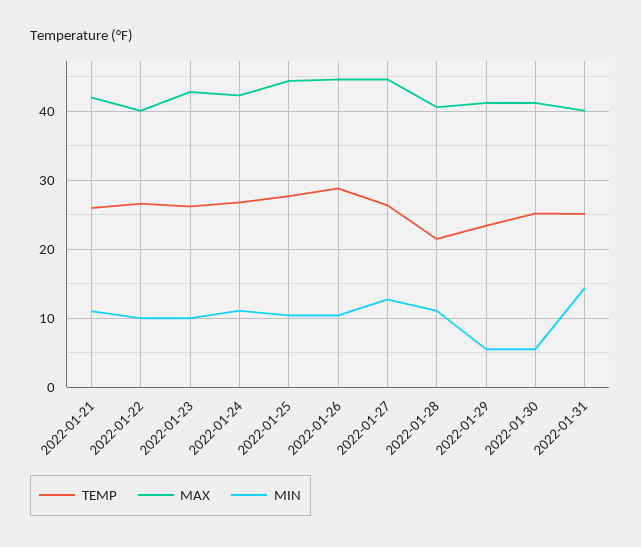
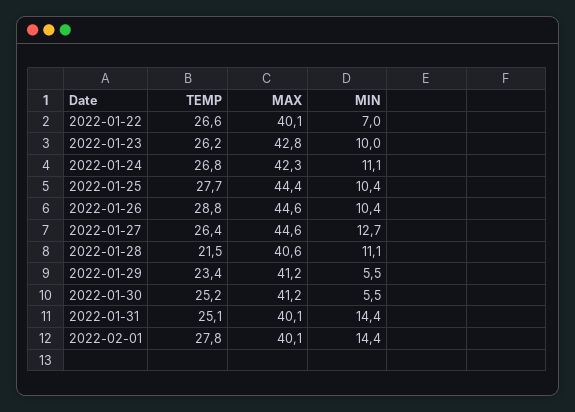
TEMP, 2022-01-21: 26 -> none
MAX, 2022-01-21: 42 -> none
MIN, 2022-01-21: 11 -> none
MIN, 2022-01-22: 10 -> 7
TEMP, 2022-02-01: none -> 27.8
MAX, 2022-02-01: none -> 40.1
MIN, 2022-02-01: none -> 14.4

